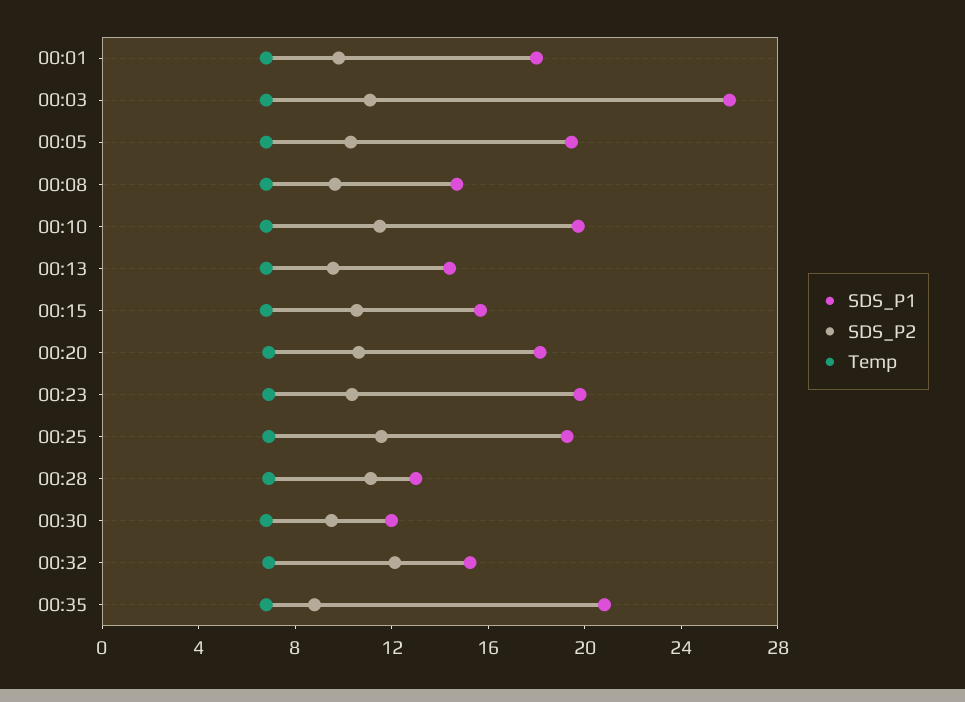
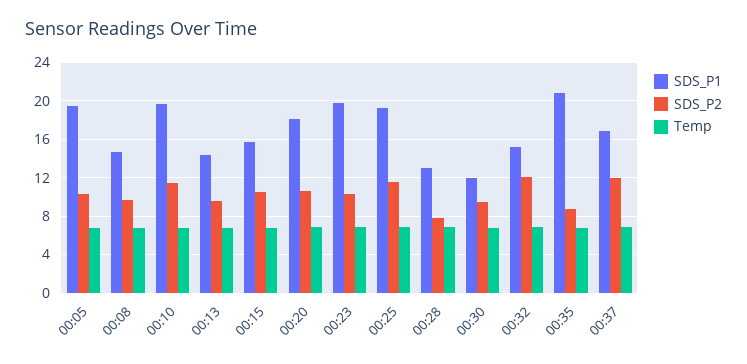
SDS_P1, 00:01: 18 -> none
SDS_P2, 00:01: 10 -> none
Temp, 00:01: 7 -> none
SDS_P1, 00:03: 26 -> none
SDS_P2, 00:03: 11 -> none
Temp, 00:03: 7 -> none
SDS_P2, 00:28: 11 -> 8
SDS_P1, 00:37: none -> 17
SDS_P2, 00:37: none -> 12
Temp, 00:37: none -> 7

